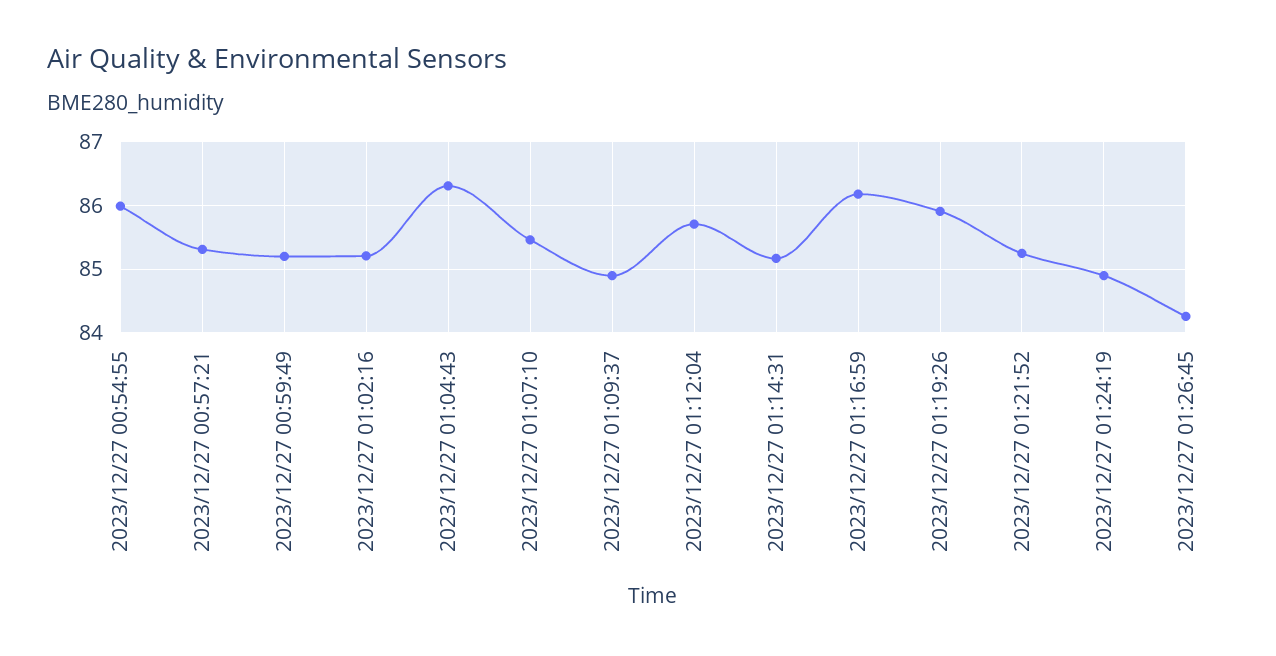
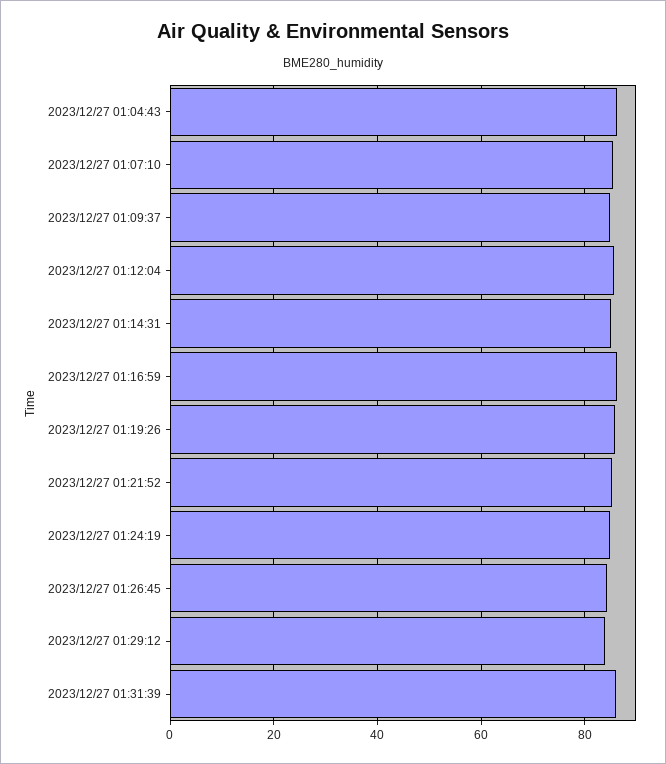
2023/12/27 00:54:55: 86 -> none
2023/12/27 00:57:21: 85.3 -> none
2023/12/27 00:59:49: 85.2 -> none
2023/12/27 01:02:16: 85.2 -> none
2023/12/27 01:29:12: none -> 84
2023/12/27 01:31:39: none -> 86

